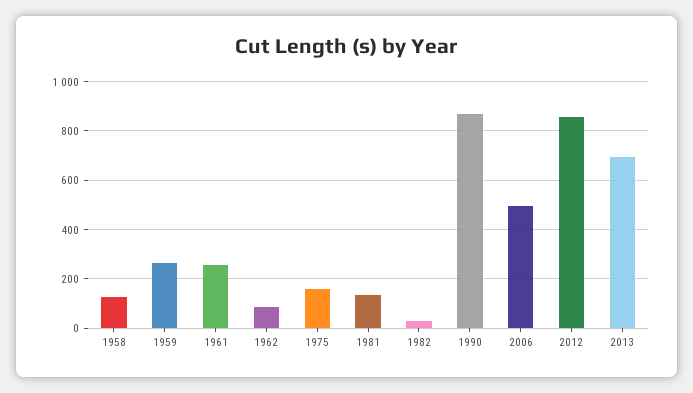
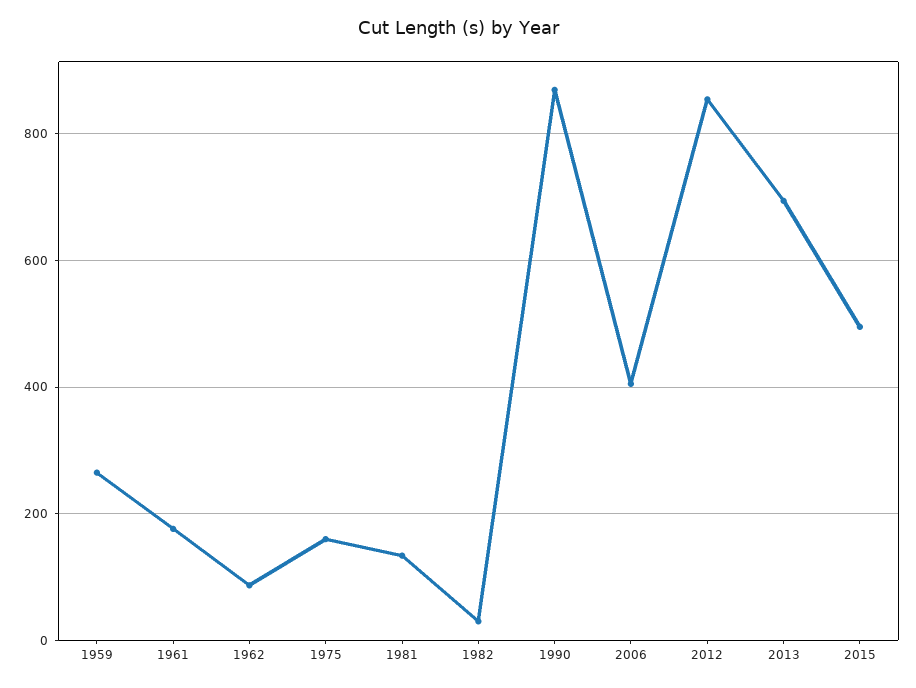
1958: 125 -> none
1961: 250 -> 180
2006: 500 -> 400
2015: none -> 500

